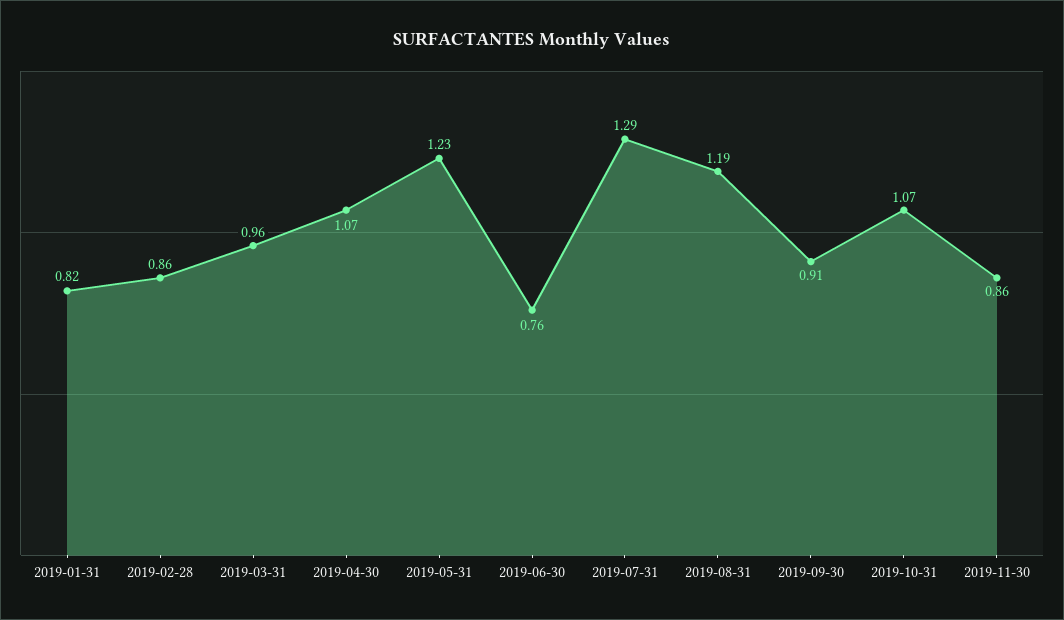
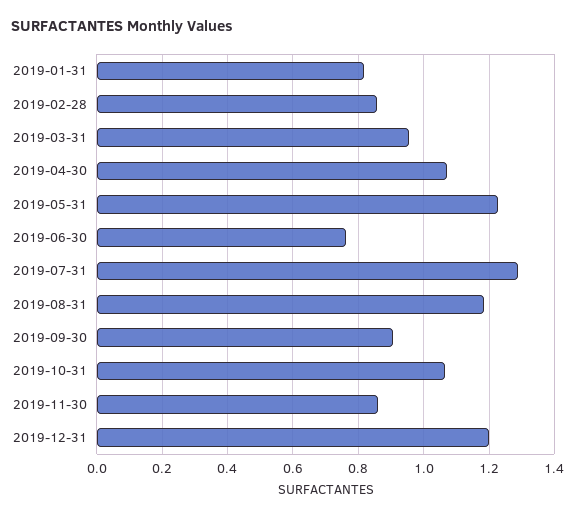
2019-12-31: none -> 1.2

